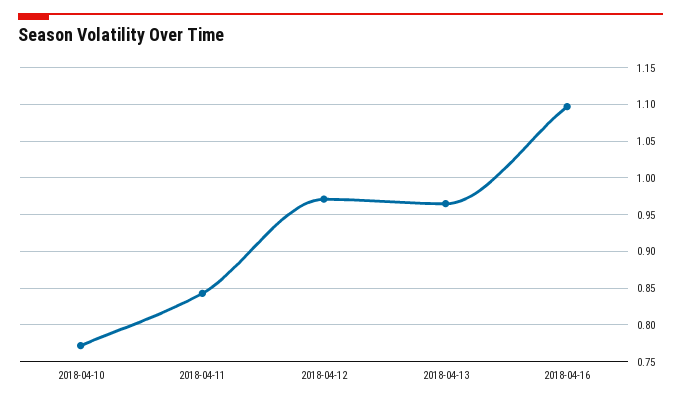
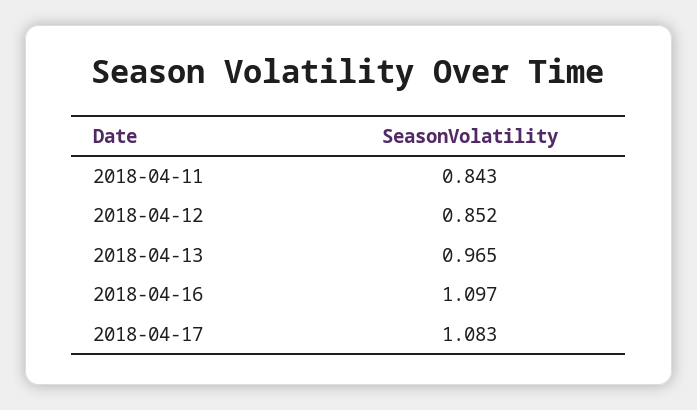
2018-04-10: 0.77 -> none
2018-04-12: 0.97 -> 0.852
2018-04-17: none -> 1.083

